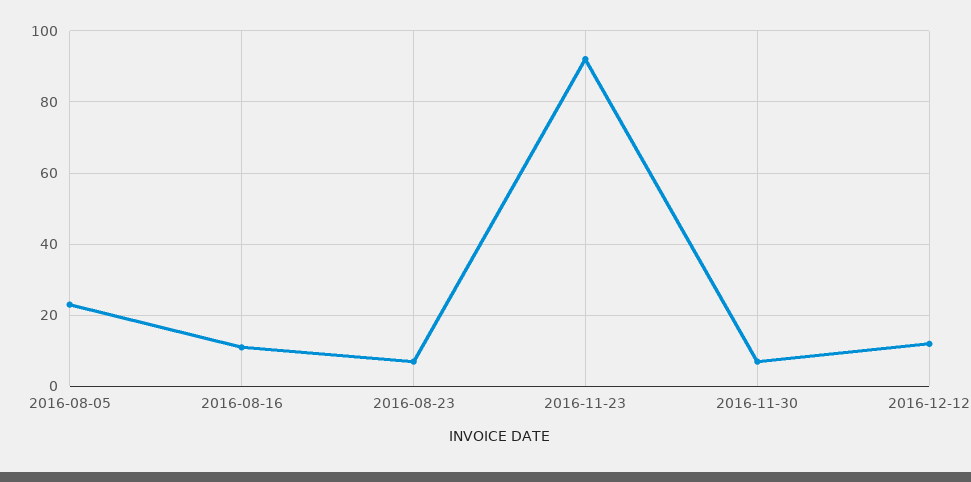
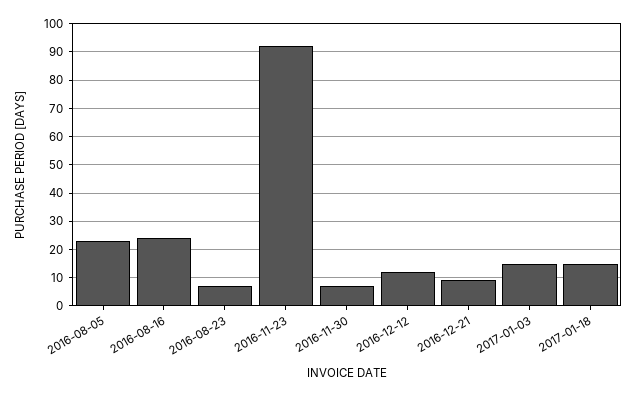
2016-08-16: 10 -> 25
2016-12-21: none -> 10
2017-01-03: none -> 15
2017-01-18: none -> 15

